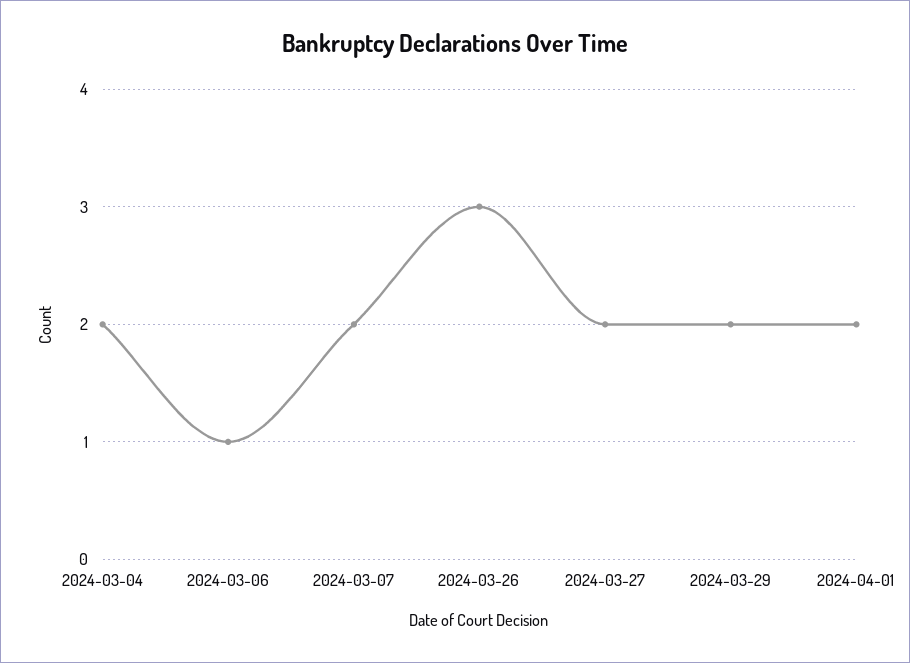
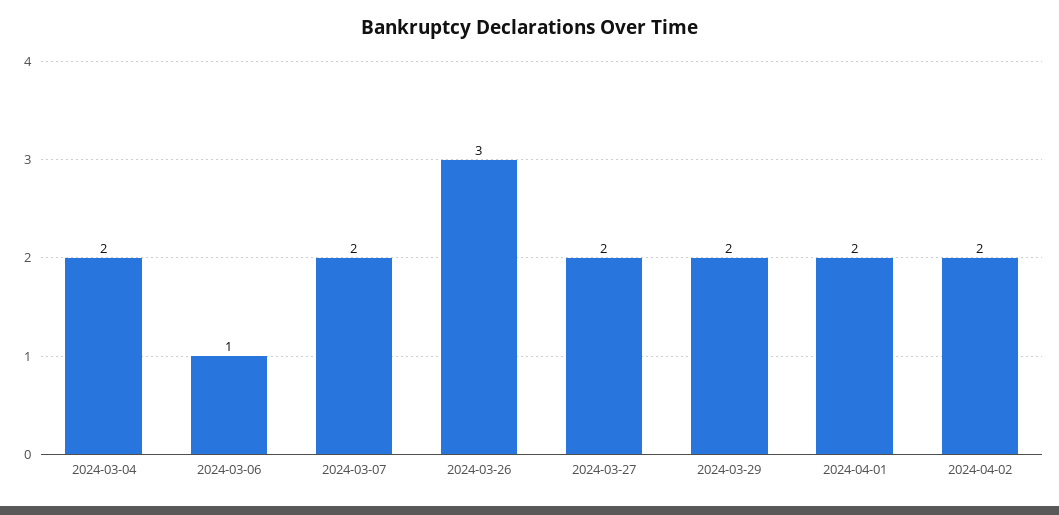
2024-04-02: none -> 2

